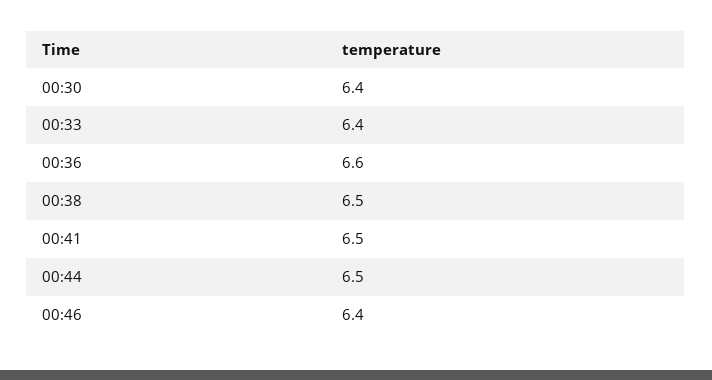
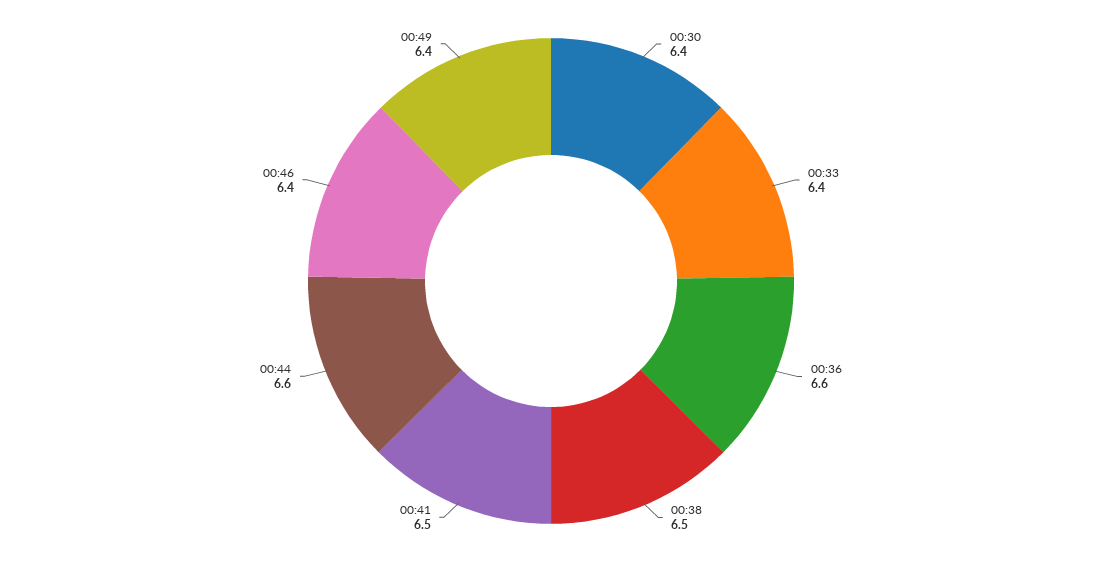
00:44: 6.5 -> 6.6
00:49: none -> 6.4

